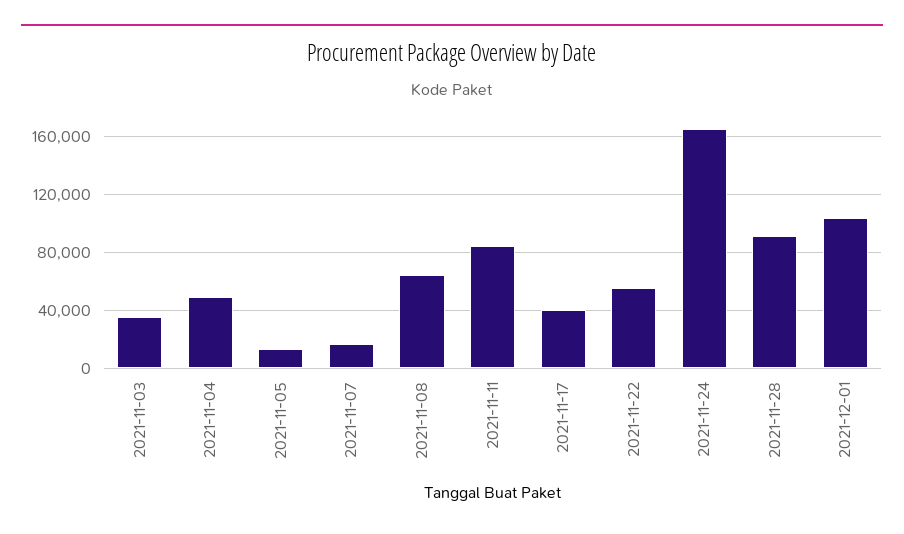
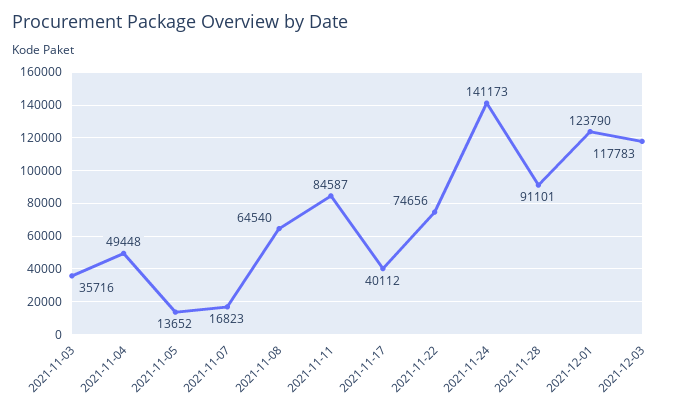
2021-11-22: 55000 -> 74656
2021-11-24: 165000 -> 141173
2021-12-01: 105000 -> 123790
2021-12-03: none -> 117783

